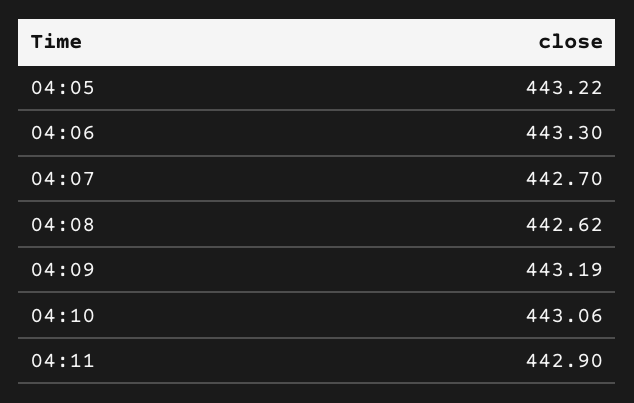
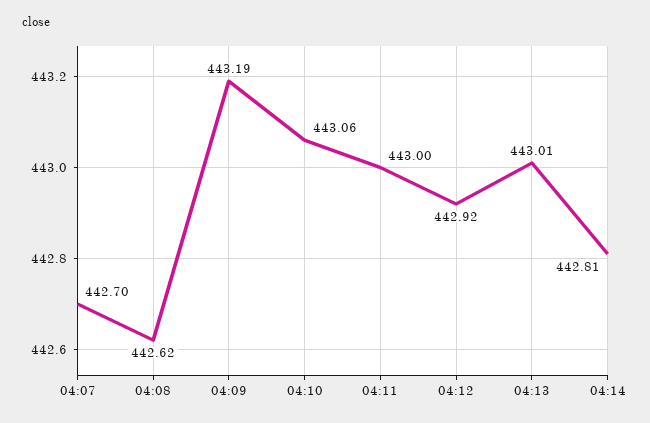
04:05: 443.22 -> none
04:06: 443.3 -> none
04:11: 442.9 -> 443
04:12: none -> 442.92
04:13: none -> 443.01
04:14: none -> 442.81

